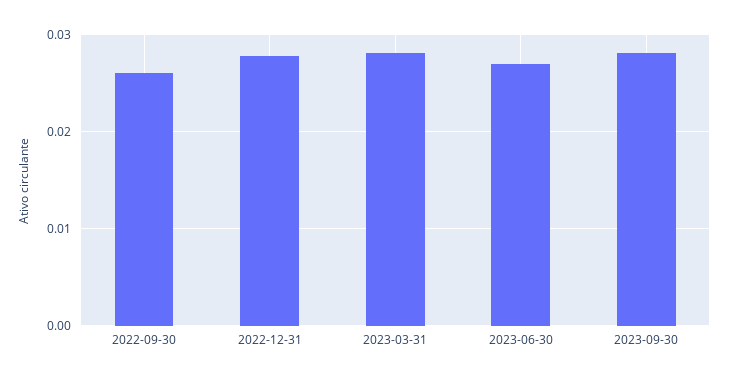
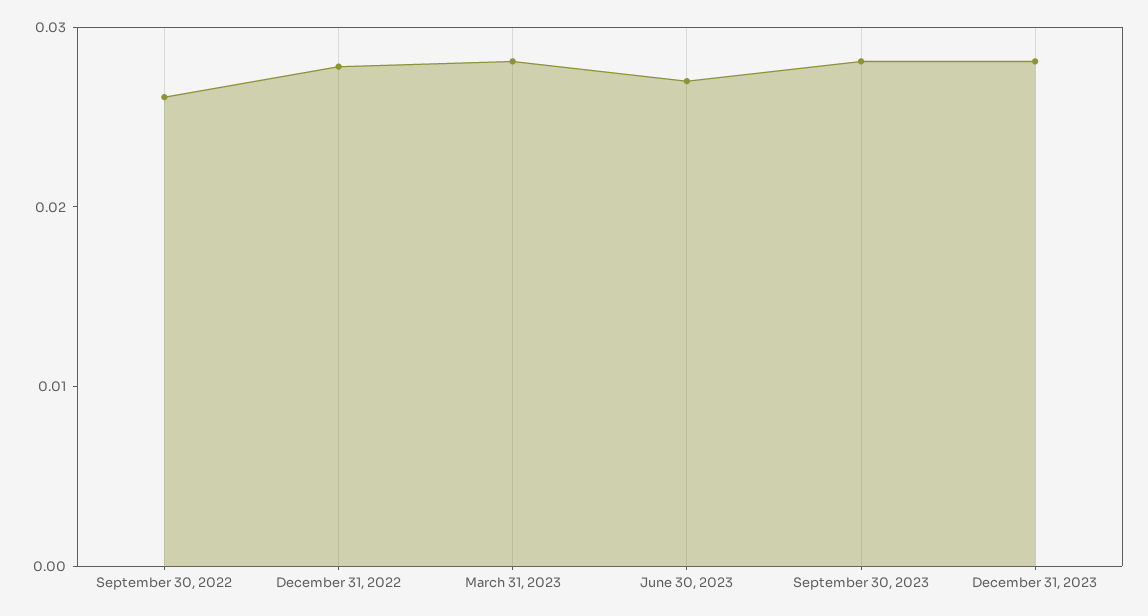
December 31, 2023: none -> 0.028

